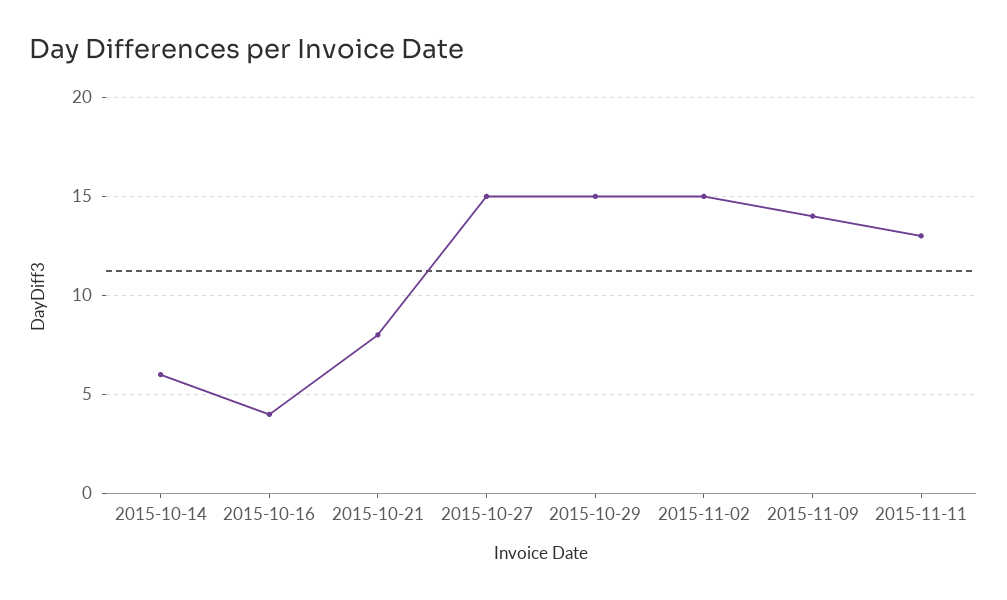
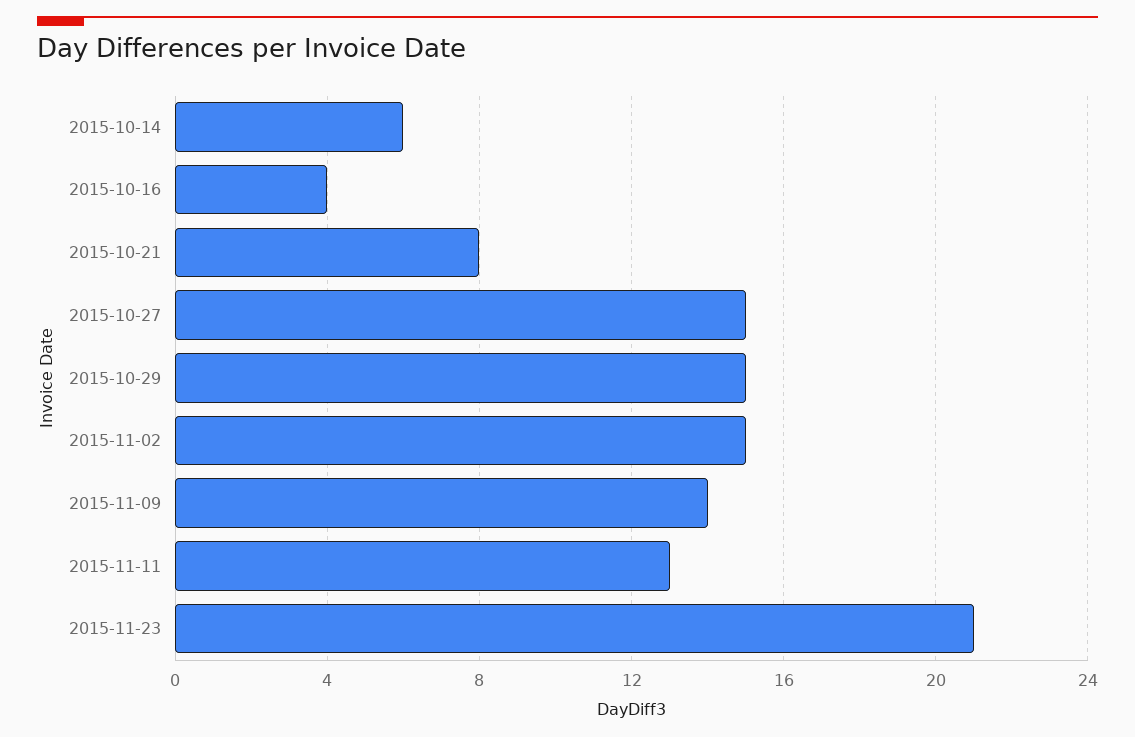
2015-11-23: none -> 21

